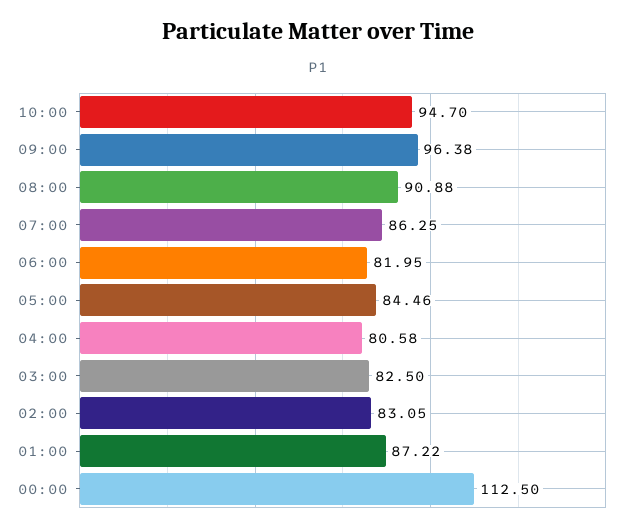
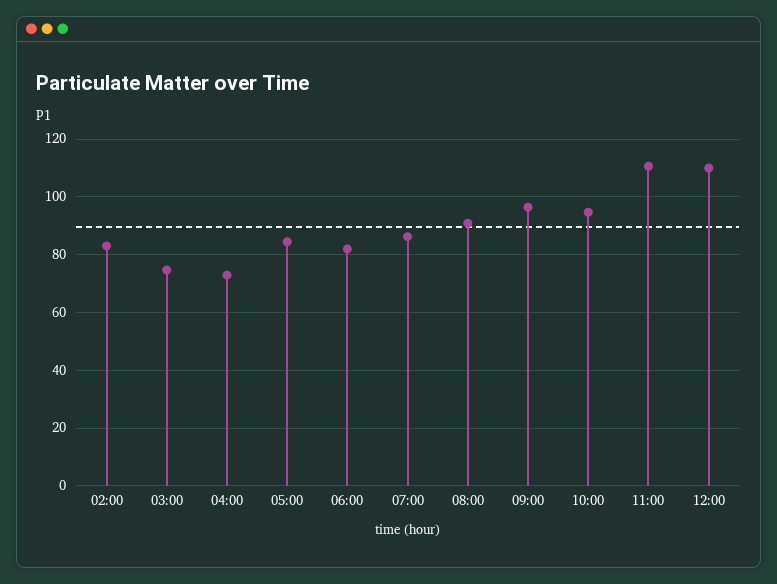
04:00: 80.58 -> 72.5
03:00: 82.5 -> 75
01:00: 87.22 -> none
00:00: 112.5 -> none
11:00: none -> 110
12:00: none -> 110

